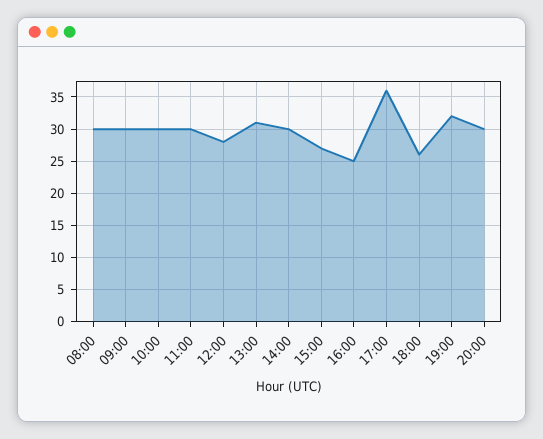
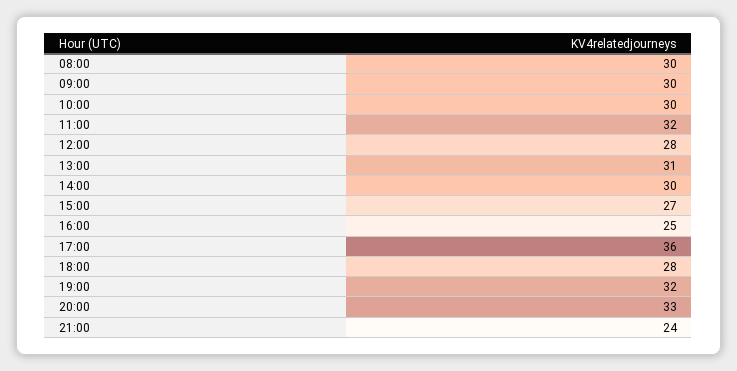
11:00: 30 -> 32
18:00: 26 -> 28
20:00: 30 -> 33
21:00: none -> 24

